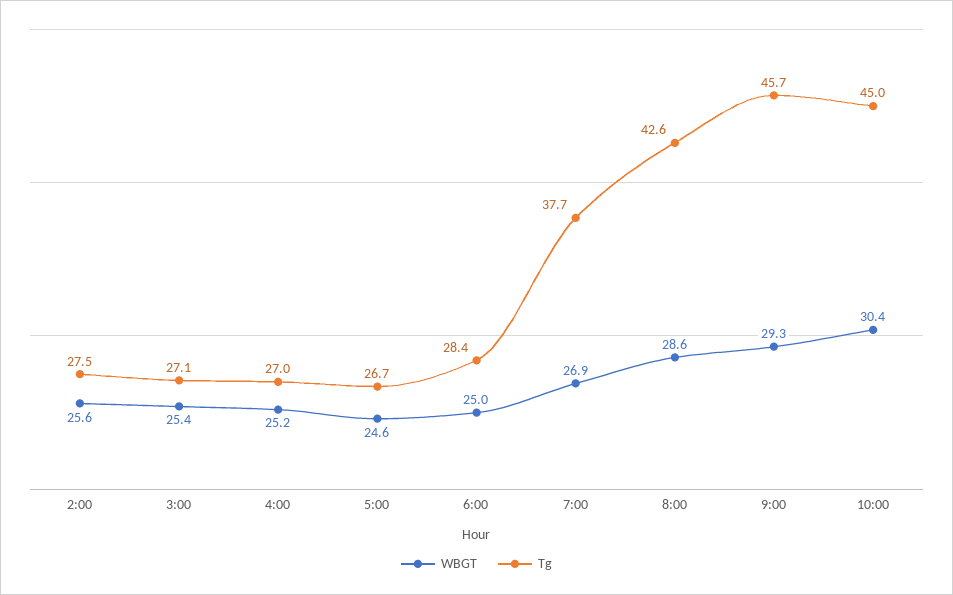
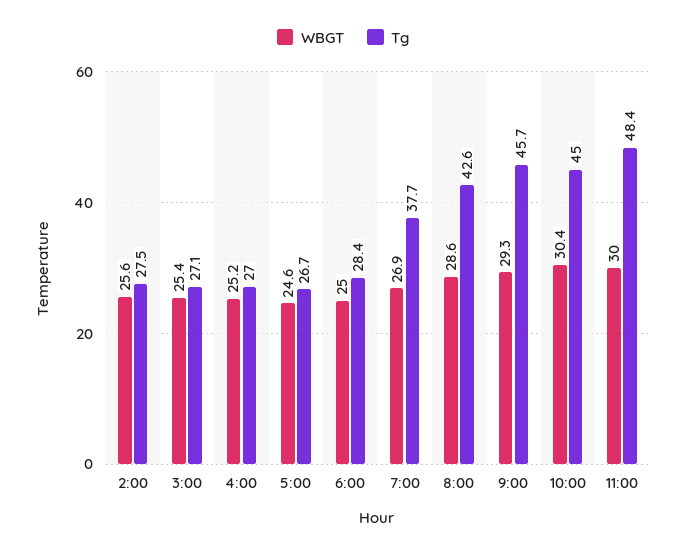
WBGT, 11:00: none -> 30
Tg, 11:00: none -> 48.4

